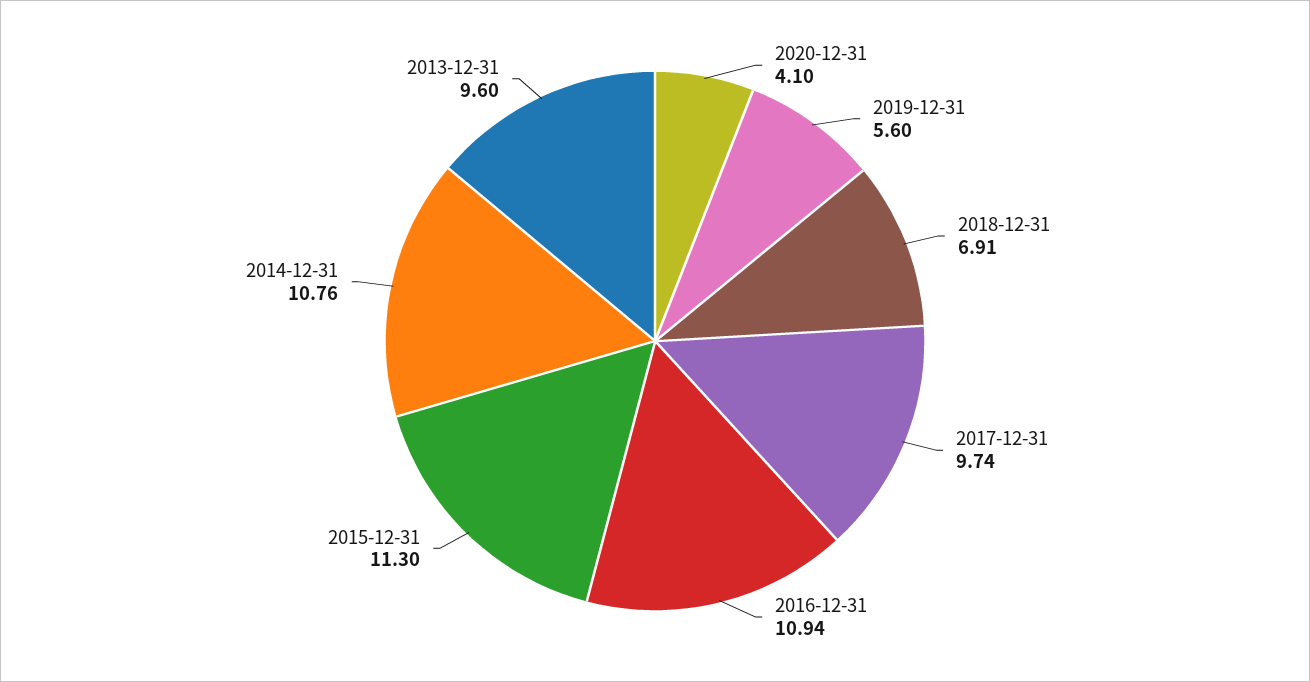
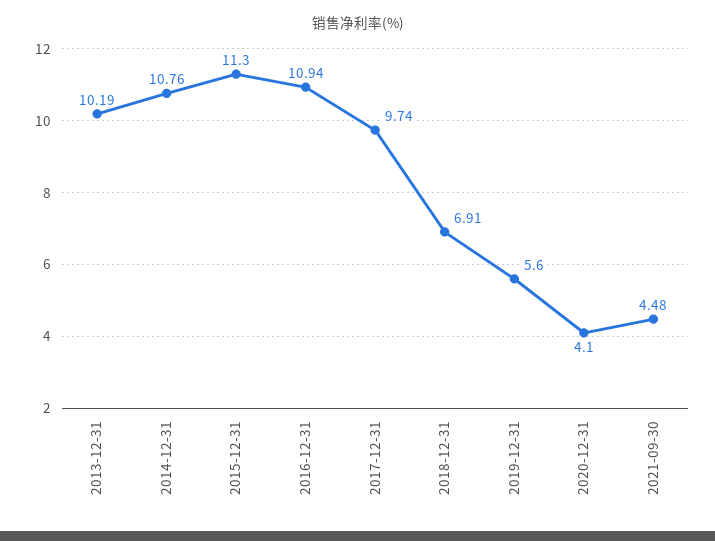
2013-12-31: 9.6 -> 10.19
2021-09-30: none -> 4.48

